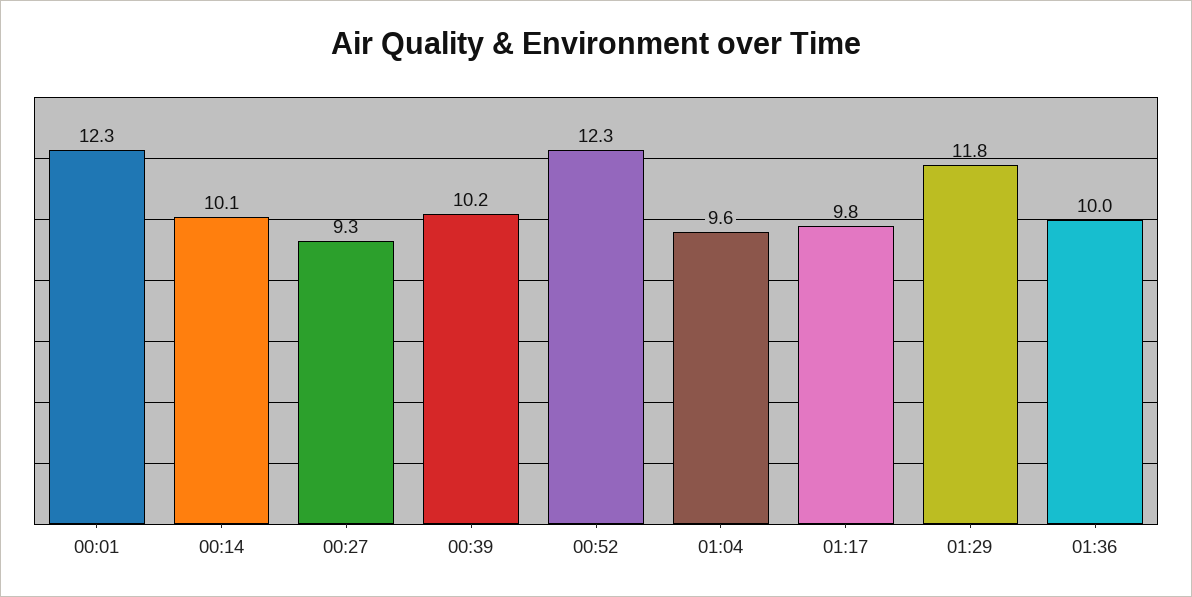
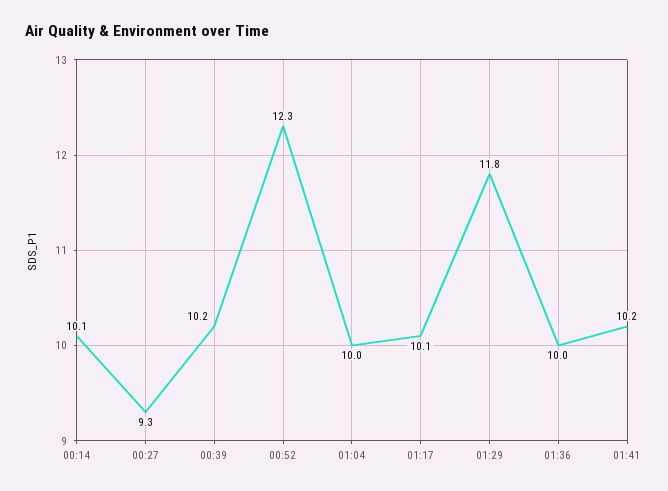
00:01: 12.3 -> none
01:04: 9.6 -> 10
01:17: 9.8 -> 10.1
01:41: none -> 10.2

